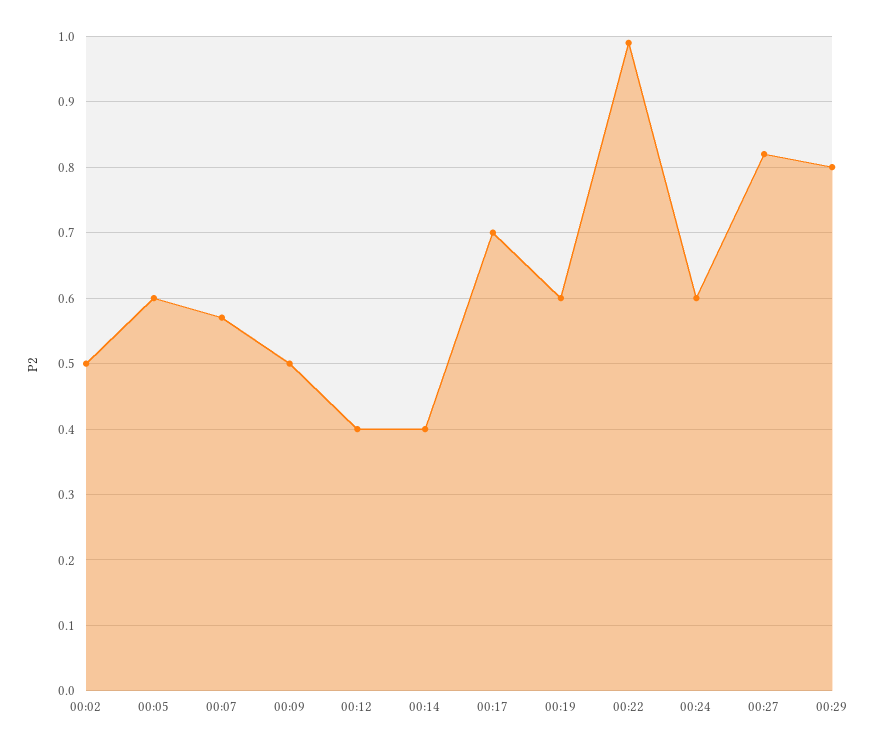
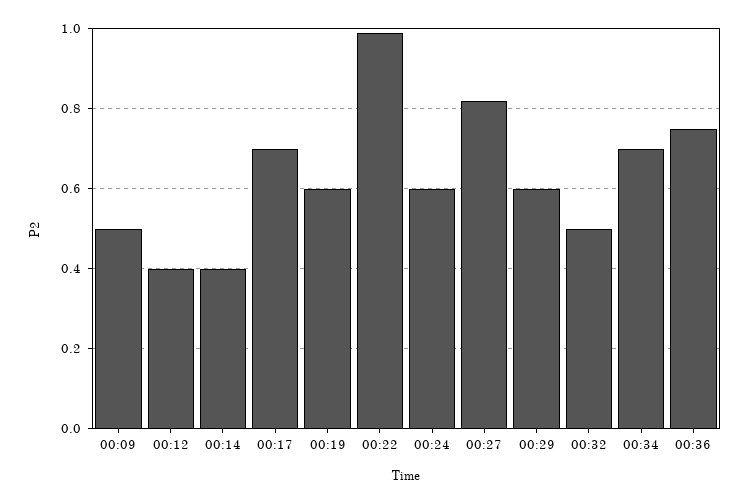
00:02: 0.5 -> none
00:05: 0.6 -> none
00:07: 0.57 -> none
00:29: 0.8 -> 0.6
00:32: none -> 0.5
00:34: none -> 0.7
00:36: none -> 0.75

